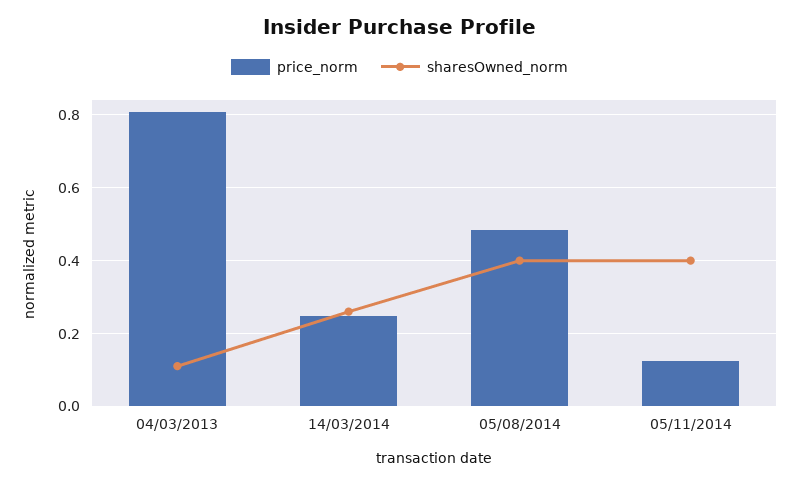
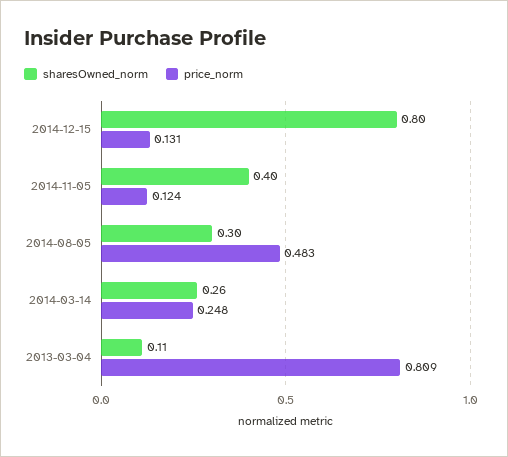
sharesOwned_norm, 05/08/2014: 0.4 -> 0.3
sharesOwned_norm, 2014-12-15: none -> 0.8
price_norm, 2014-12-15: none -> 0.131

